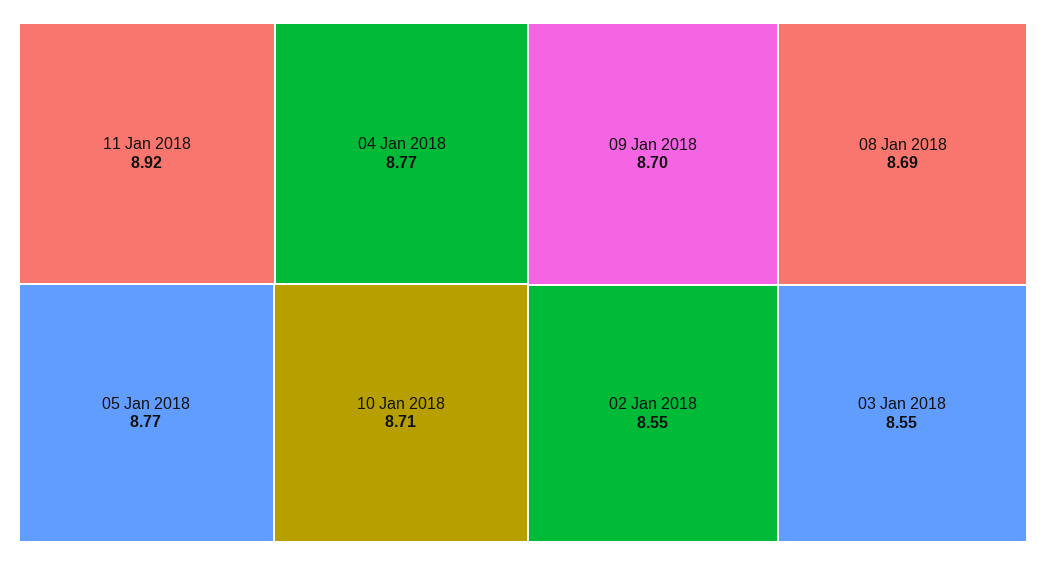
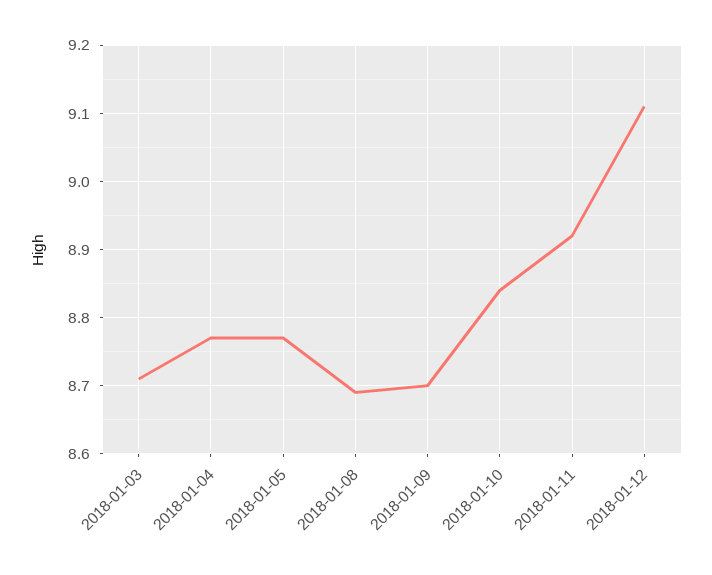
10 Jan 2018: 8.71 -> 8.84
02 Jan 2018: 8.55 -> none
03 Jan 2018: 8.55 -> 8.71
2018-01-12: none -> 9.11

